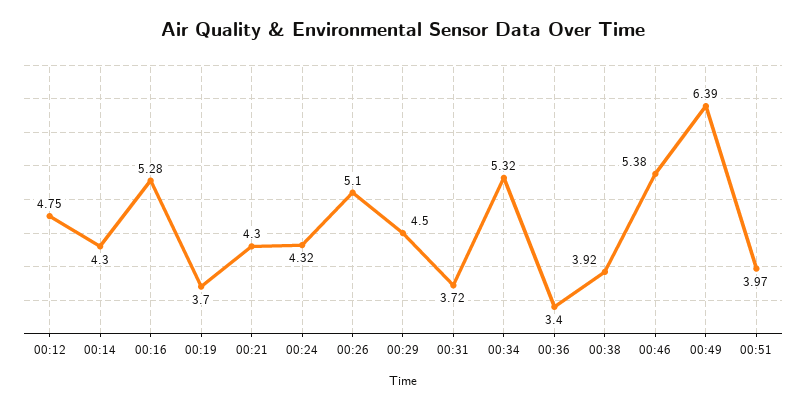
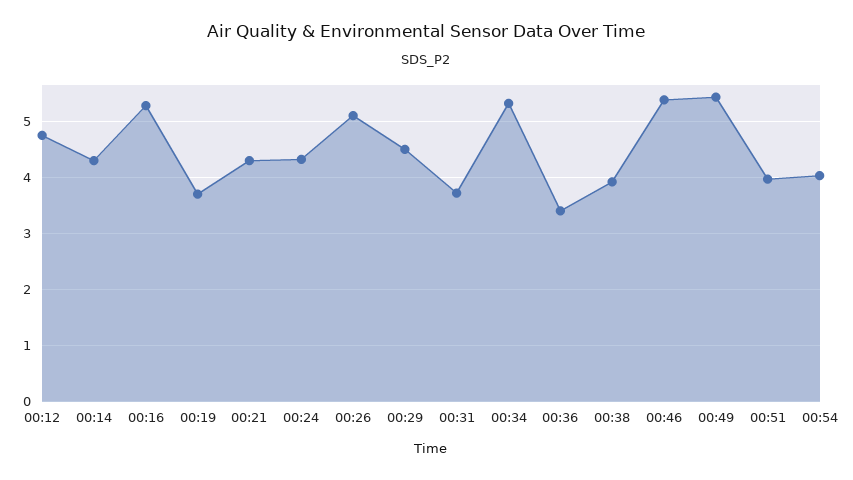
00:49: 6.39 -> 5.4
00:54: none -> 4

